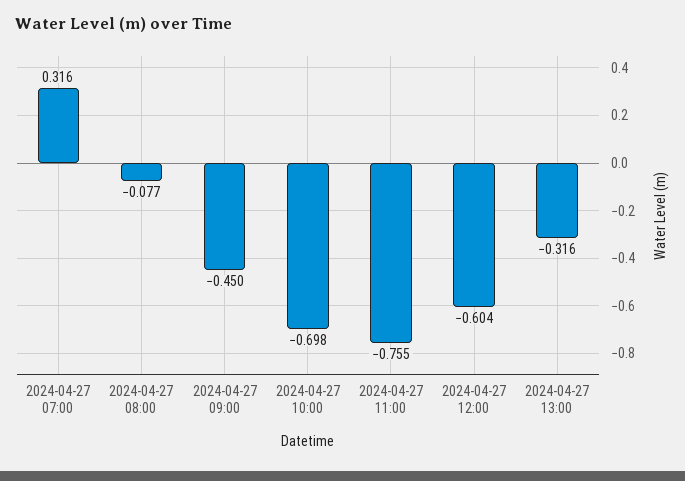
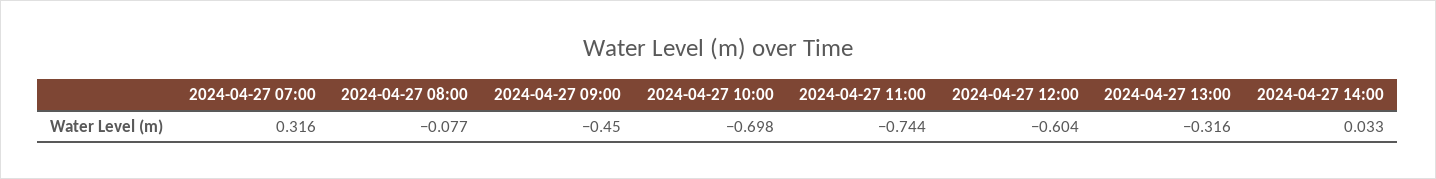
2024-04-27 11:00: -0.755 -> -0.744
2024-04-27 14:00: none -> 0.033

